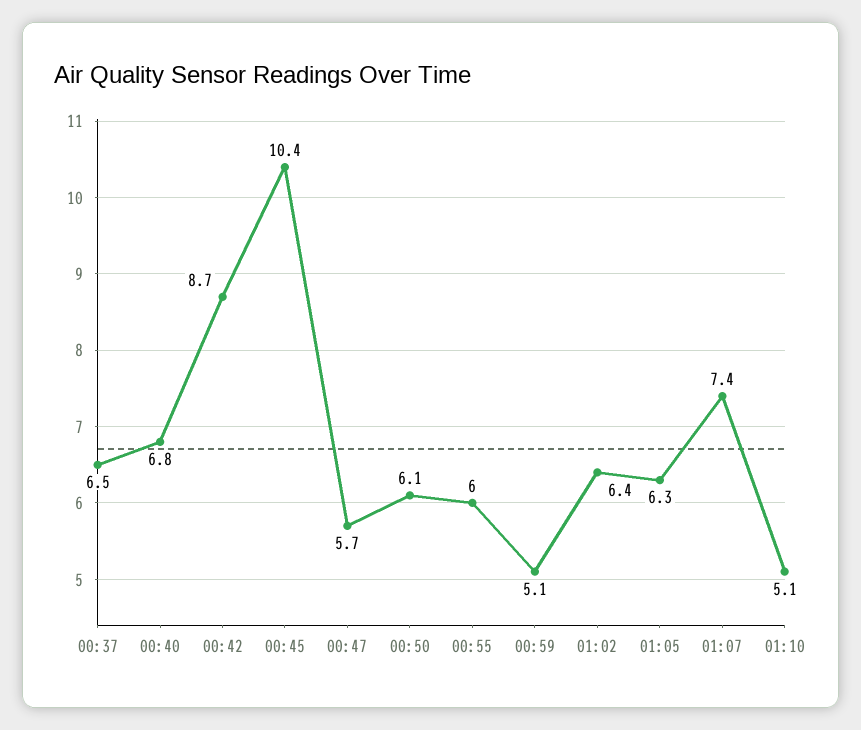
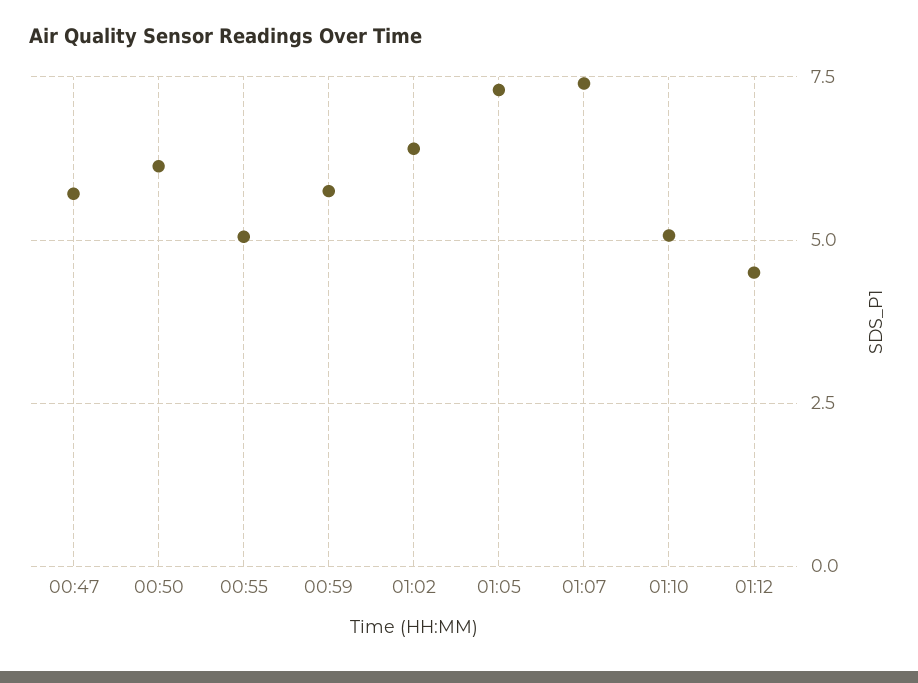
00:37: 6.5 -> none
00:40: 6.8 -> none
00:42: 8.7 -> none
00:45: 10.4 -> none
00:55: 6 -> 5
00:59: 5.1 -> 5.75
01:05: 6.3 -> 7.25
01:12: none -> 4.5

